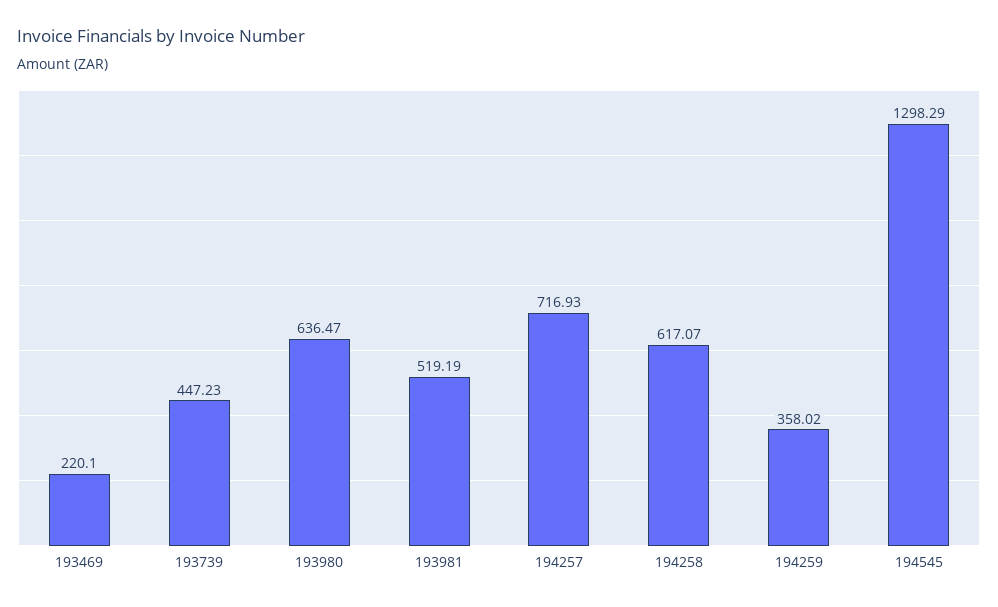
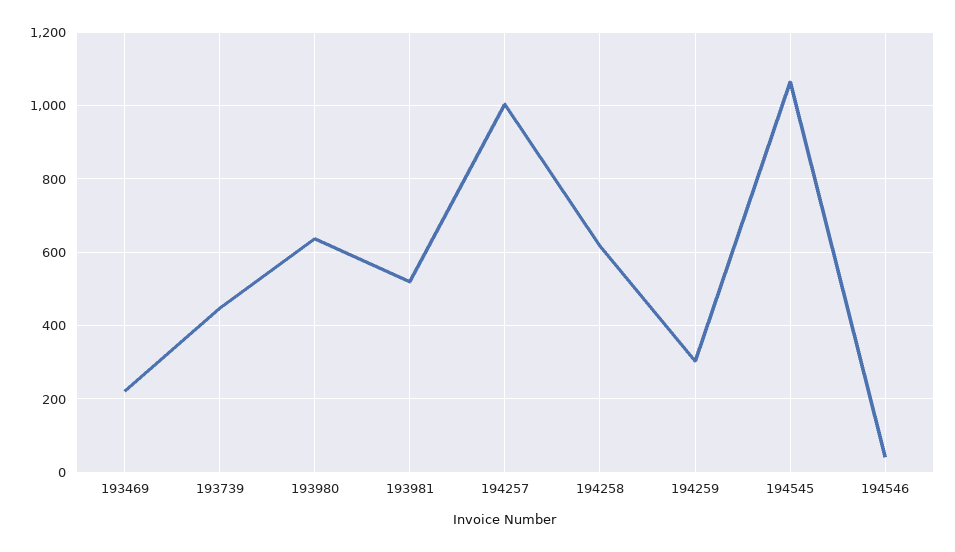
194257: 716.93 -> 1000
194259: 358.02 -> 300
194545: 1298.29 -> 1060
194546: none -> 40

